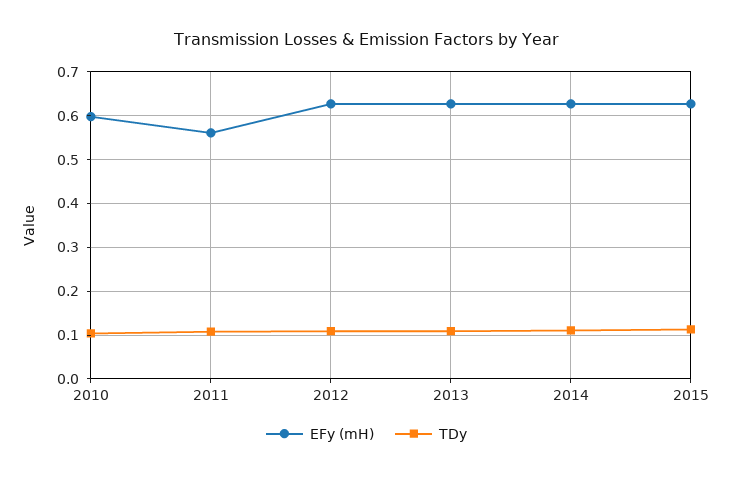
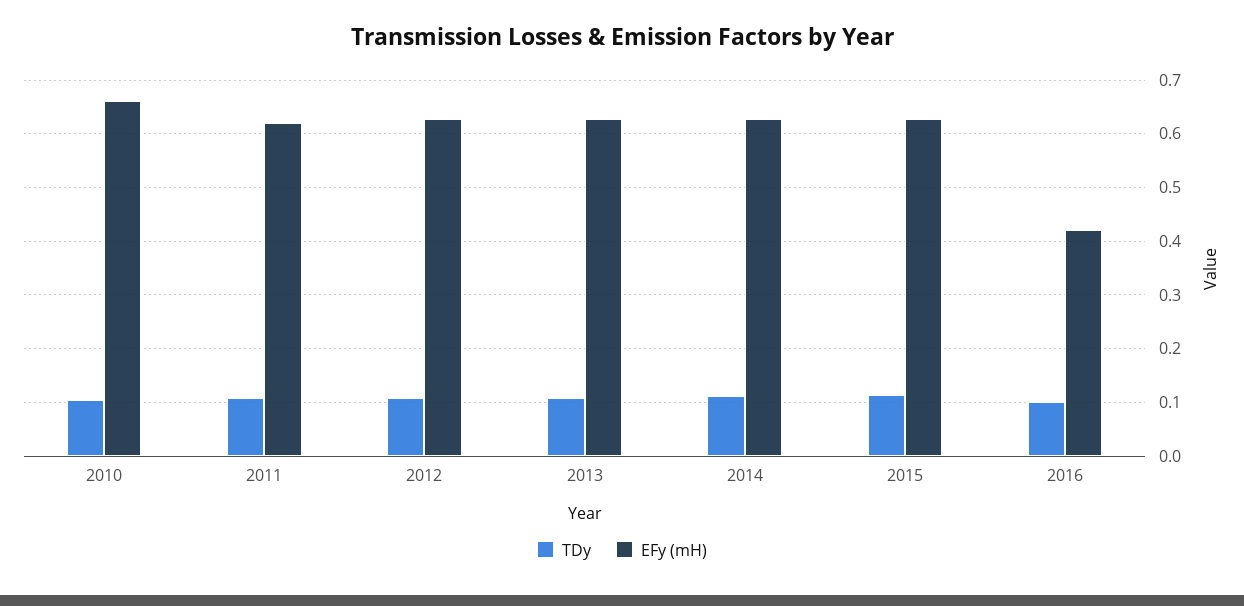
EFy (mH), 2010: 0.6 -> 0.66
EFy (mH), 2011: 0.56 -> 0.62
TDy, 2016: none -> 0.1
EFy (mH), 2016: none -> 0.42

